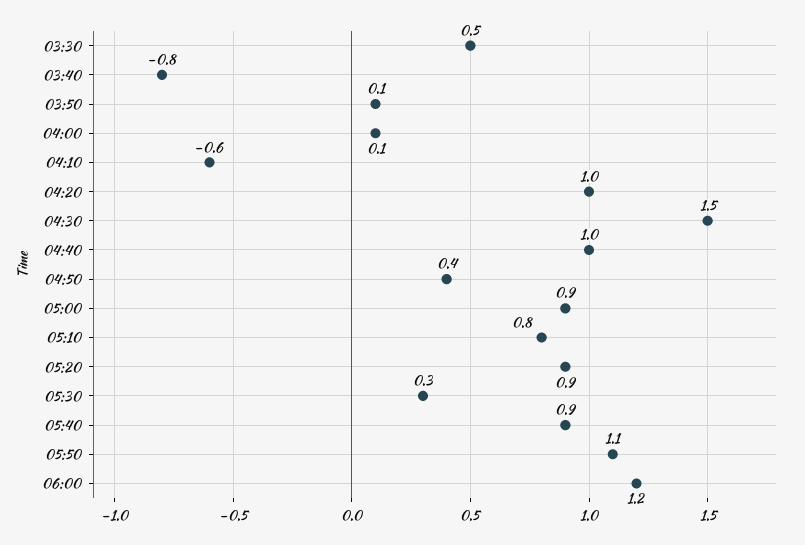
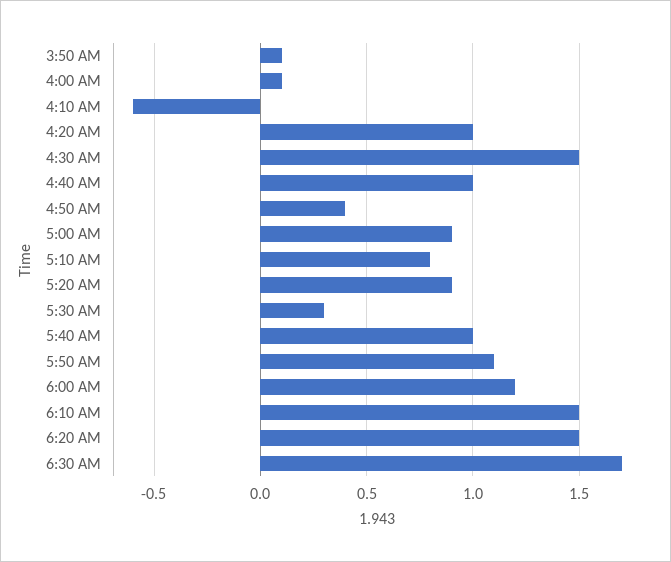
03:30: 0.5 -> none
03:40: -0.8 -> none
05:40: 0.9 -> 1
6:10 AM: none -> 1.5
6:20 AM: none -> 1.5
6:30 AM: none -> 1.7

